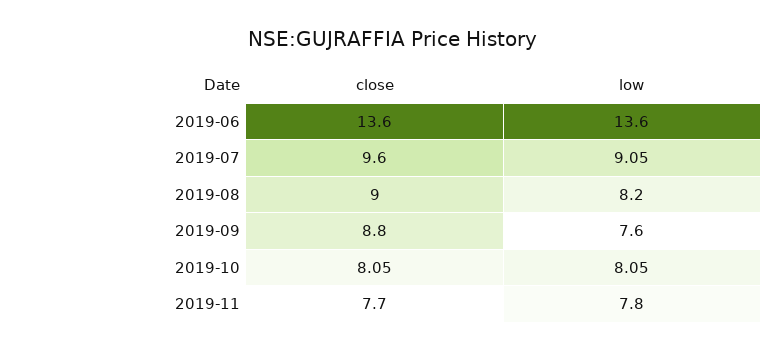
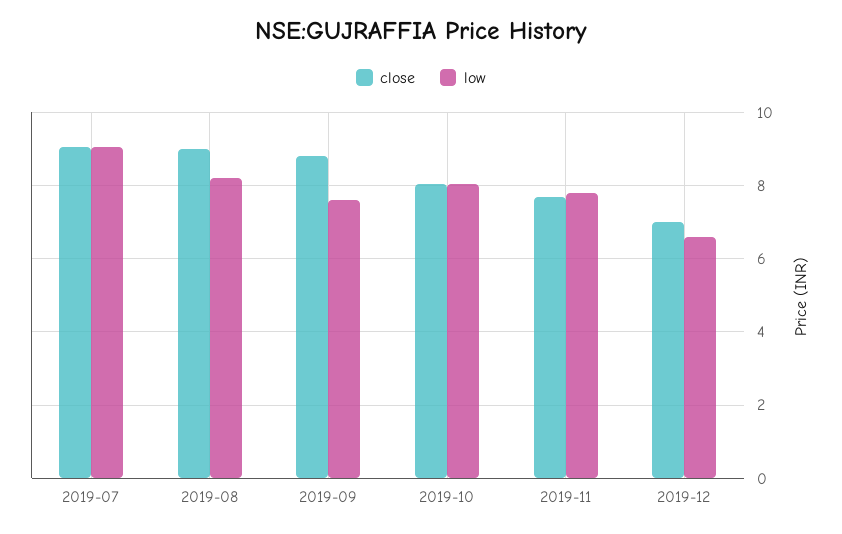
close, 2019-06: 13.6 -> none
low, 2019-06: 13.6 -> none
close, 2019-07: 9.6 -> 9
close, 2019-12: none -> 7
low, 2019-12: none -> 6.6

